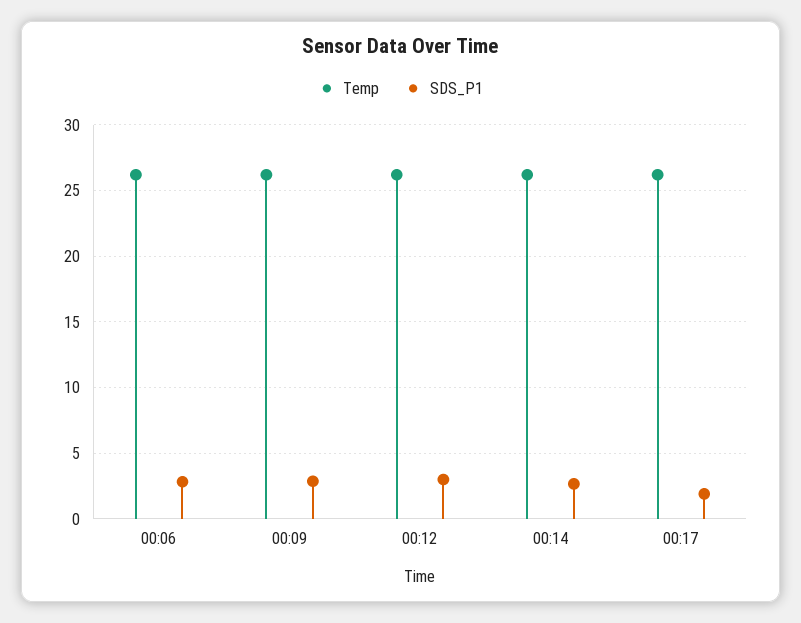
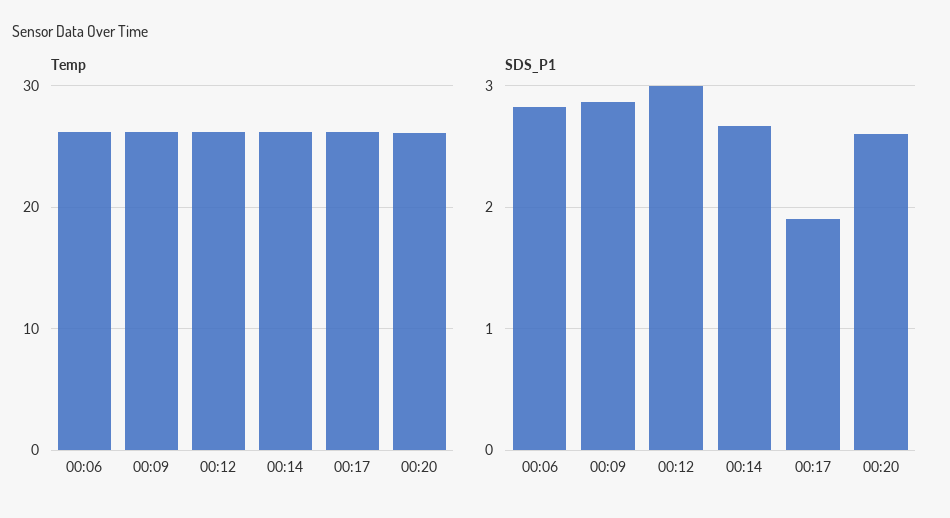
Temp, 00:20: none -> 26
SDS_P1, 00:20: none -> 2.6

